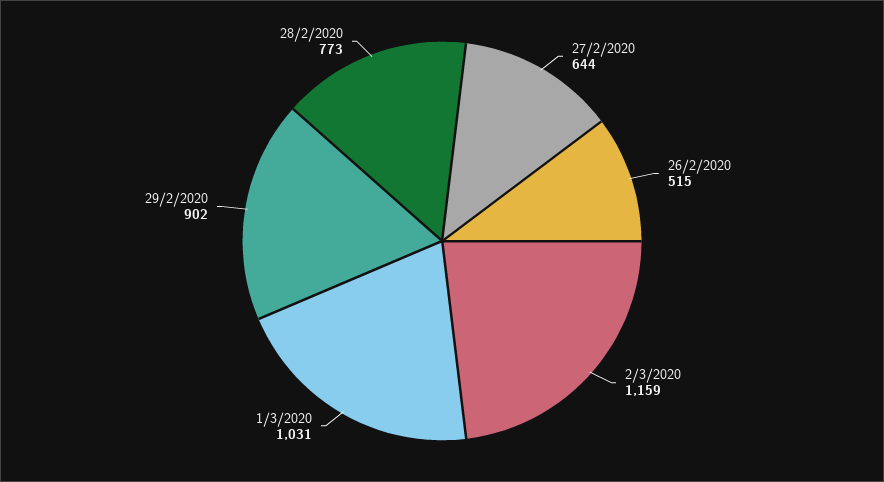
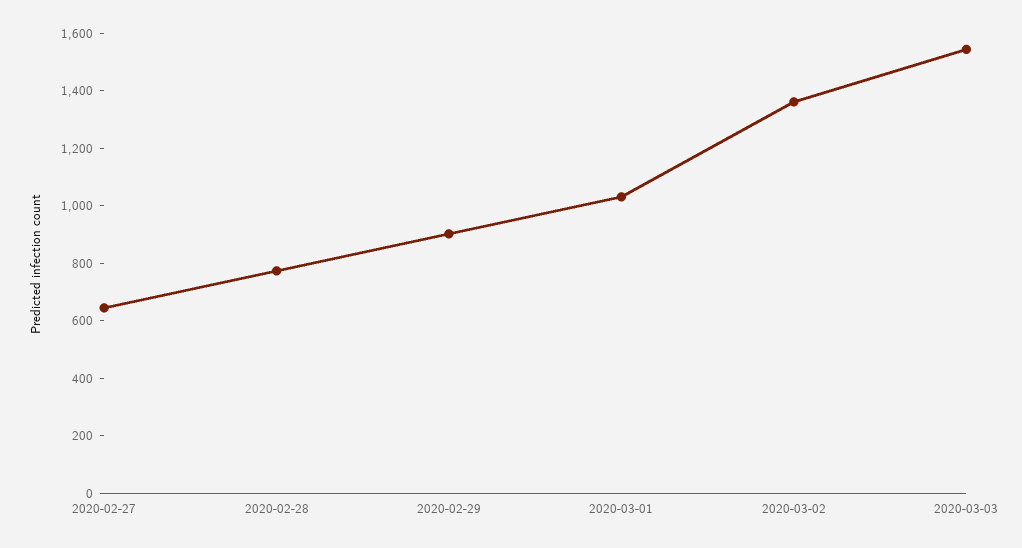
26/2/2020: 515 -> none
2/3/2020: 1159 -> 1350
2020-03-03: none -> 1550

